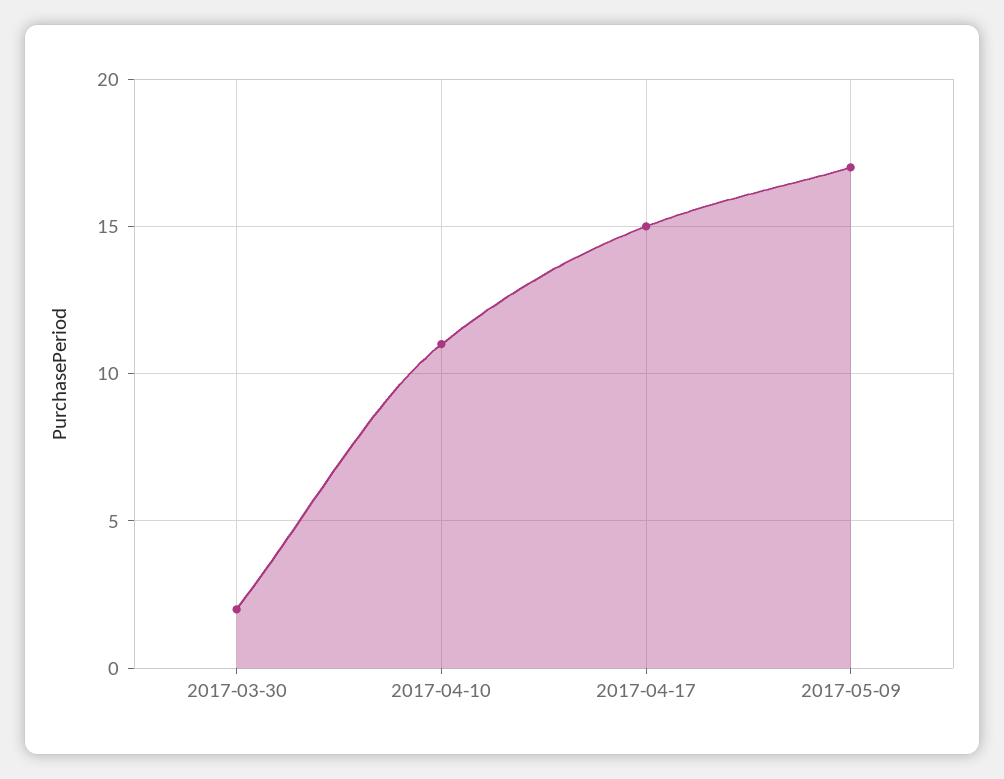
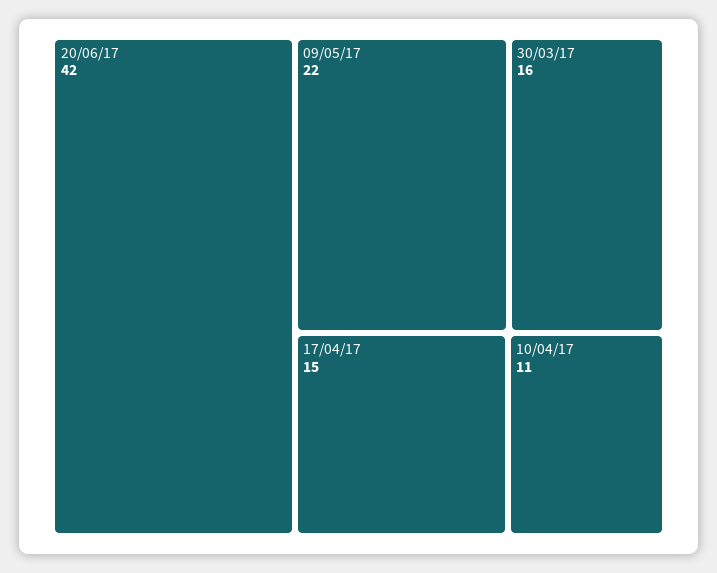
2017-03-30: 2 -> 16
2017-05-09: 17 -> 22
20/06/17: none -> 42

